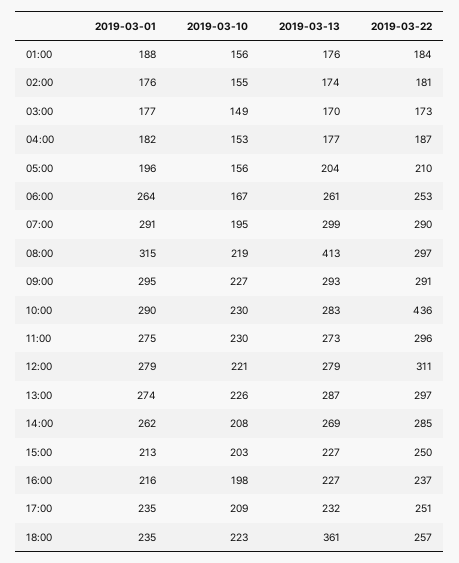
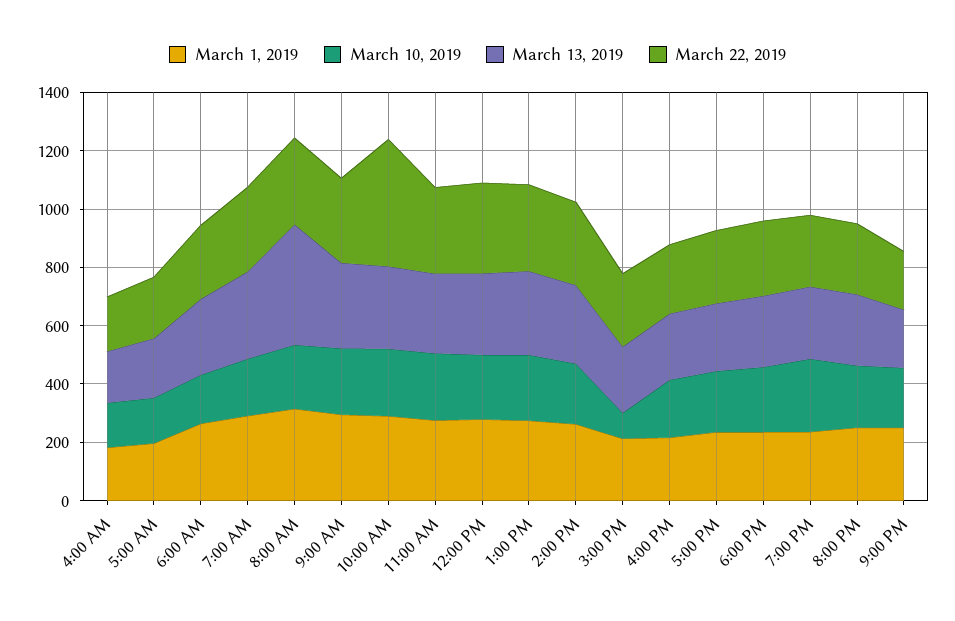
2019-03-01, 01:00: 188 -> none
2019-03-10, 01:00: 156 -> none
2019-03-13, 01:00: 176 -> none
2019-03-22, 01:00: 184 -> none
2019-03-01, 02:00: 176 -> none
2019-03-10, 02:00: 155 -> none
2019-03-13, 02:00: 174 -> none
2019-03-22, 02:00: 181 -> none
2019-03-01, 03:00: 177 -> none
2019-03-10, 03:00: 149 -> none
2019-03-13, 03:00: 170 -> none
2019-03-22, 03:00: 173 -> none
2019-03-10, 15:00: 203 -> 100
2019-03-13, 18:00: 361 -> 250
2019-03-01, 7:00 PM: none -> 250
2019-03-10, 7:00 PM: none -> 250
2019-03-13, 7:00 PM: none -> 250
2019-03-22, 7:00 PM: none -> 250
2019-03-01, 8:00 PM: none -> 250
2019-03-10, 8:00 PM: none -> 200
2019-03-13, 8:00 PM: none -> 250
2019-03-22, 8:00 PM: none -> 250
2019-03-01, 9:00 PM: none -> 250
2019-03-10, 9:00 PM: none -> 200
2019-03-13, 9:00 PM: none -> 200
2019-03-22, 9:00 PM: none -> 200

